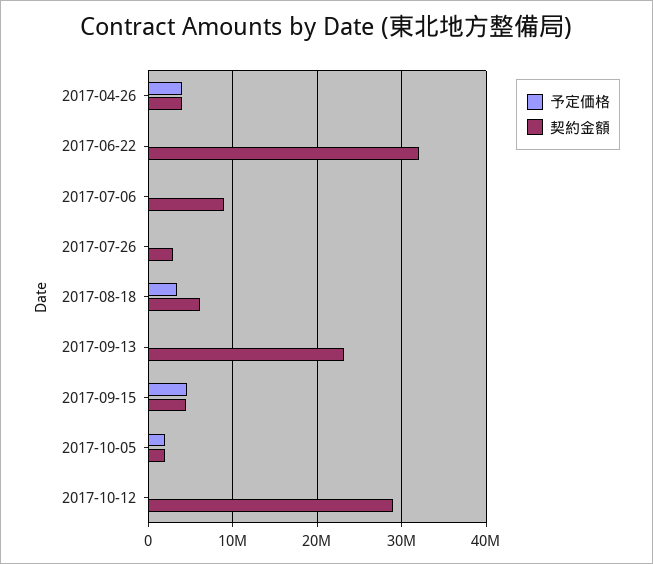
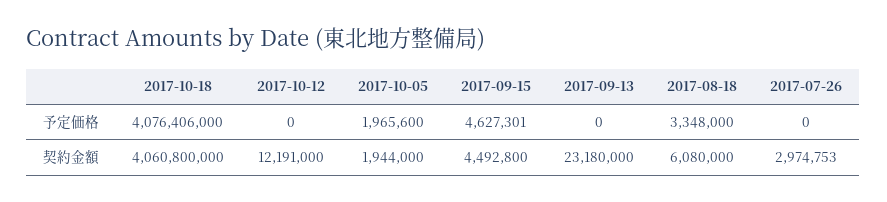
予定価格, 2017-04-26: 4000000 -> none
契約金額, 2017-04-26: 4000000 -> none
予定価格, 2017-06-22: 0 -> none
契約金額, 2017-06-22: 32000000 -> none
予定価格, 2017-07-06: 0 -> none
契約金額, 2017-07-06: 9000000 -> none
契約金額, 2017-10-12: 29000000 -> 12191000
予定価格, 2017-10-18: none -> 4076406000
契約金額, 2017-10-18: none -> 4060800000

